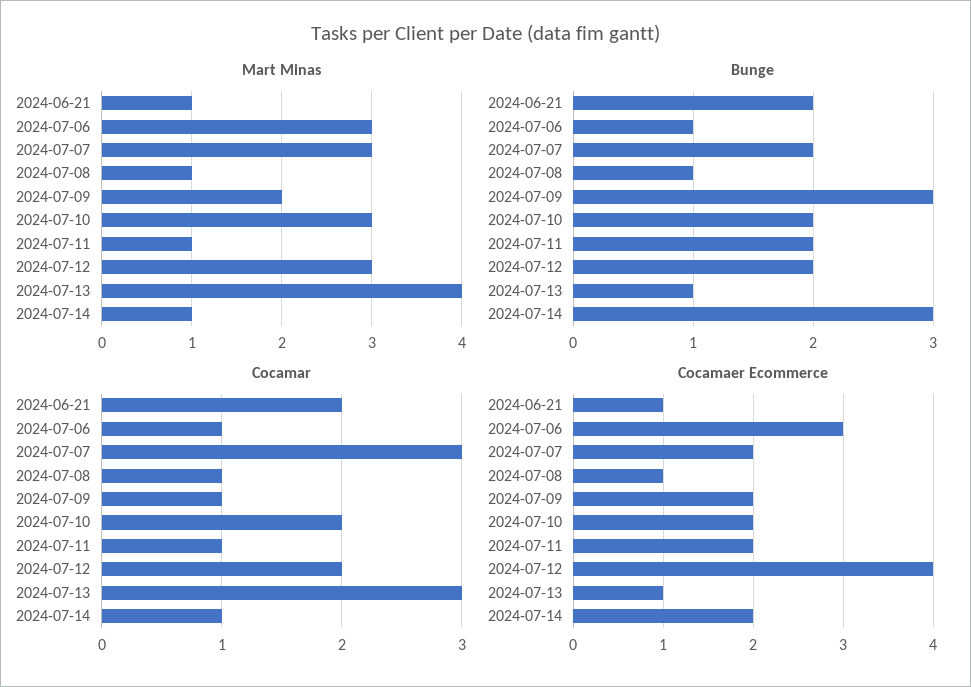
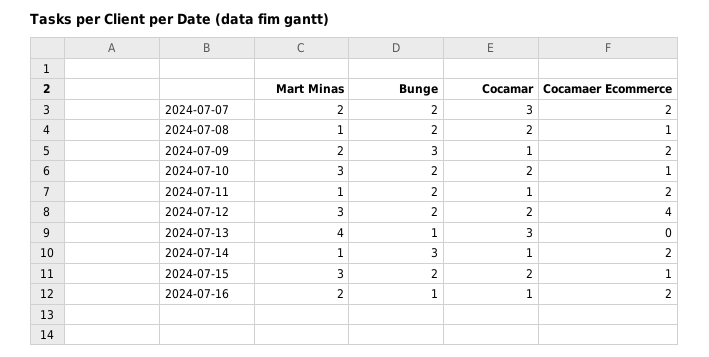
Mart Minas, 2024-06-21: 1 -> none
Mart Minas, 2024-07-06: 3 -> none
Mart Minas, 2024-07-07: 3 -> 2
Bunge, 2024-06-21: 2 -> none
Bunge, 2024-07-06: 1 -> none
Bunge, 2024-07-08: 1 -> 2
Cocamar, 2024-06-21: 2 -> none
Cocamar, 2024-07-06: 1 -> none
Cocamar, 2024-07-08: 1 -> 2
Cocamaer Ecommerce, 2024-06-21: 1 -> none
Cocamaer Ecommerce, 2024-07-06: 3 -> none
Cocamaer Ecommerce, 2024-07-10: 2 -> 1
Cocamaer Ecommerce, 2024-07-13: 1 -> 0
Mart Minas, 2024-07-15: none -> 3
Bunge, 2024-07-15: none -> 2
Cocamar, 2024-07-15: none -> 2
Cocamaer Ecommerce, 2024-07-15: none -> 1
Mart Minas, 2024-07-16: none -> 2
Bunge, 2024-07-16: none -> 1
Cocamar, 2024-07-16: none -> 1
Cocamaer Ecommerce, 2024-07-16: none -> 2

